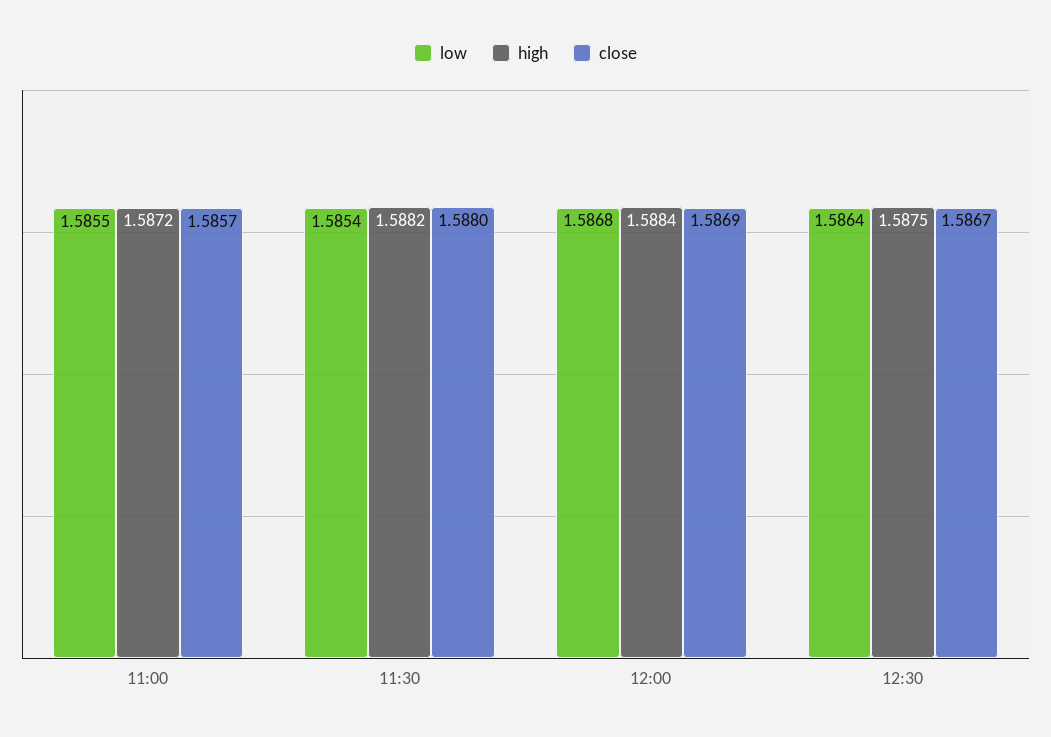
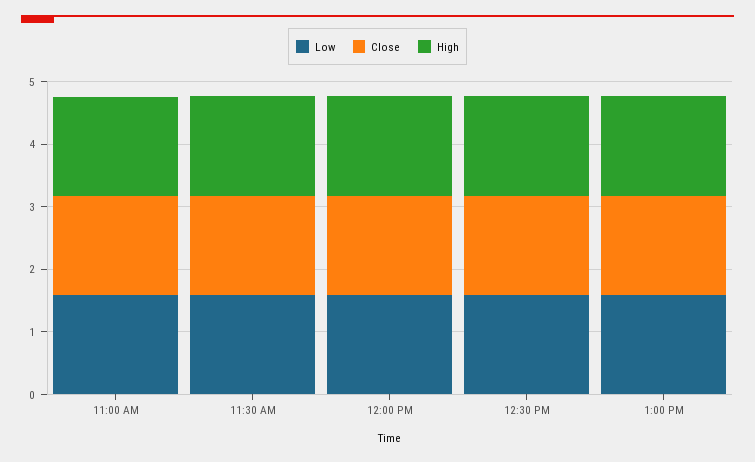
low, 1:00 PM: none -> 1.6
close, 1:00 PM: none -> 1.6
high, 1:00 PM: none -> 1.6

